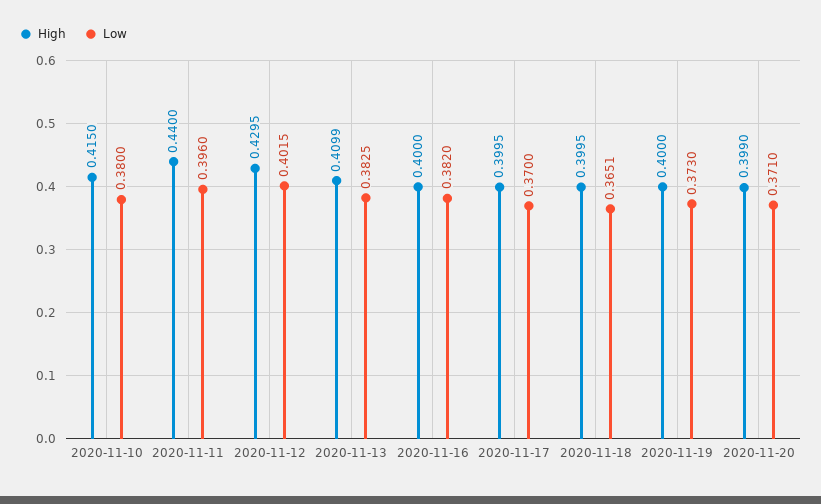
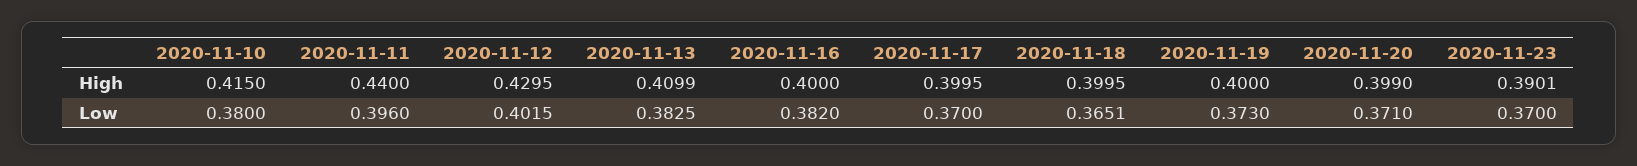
High, 2020-11-23: none -> 0.3901
Low, 2020-11-23: none -> 0.37

